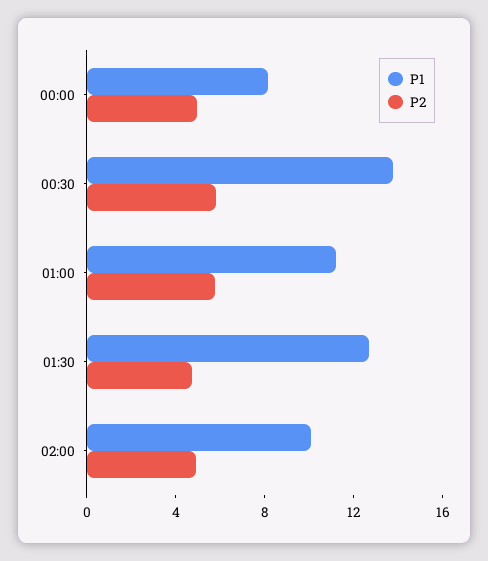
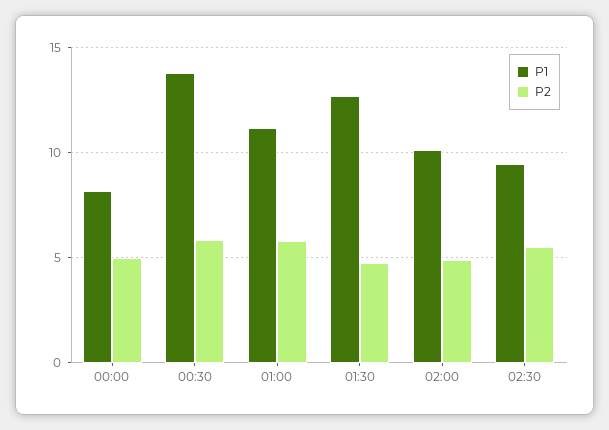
P1, 02:30: none -> 9.5
P2, 02:30: none -> 5.5

